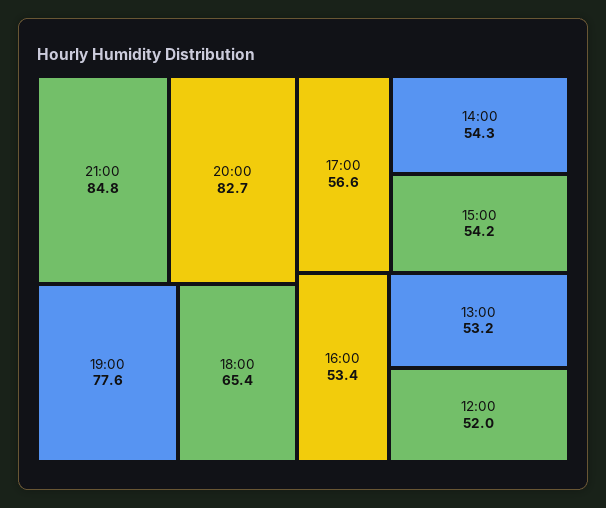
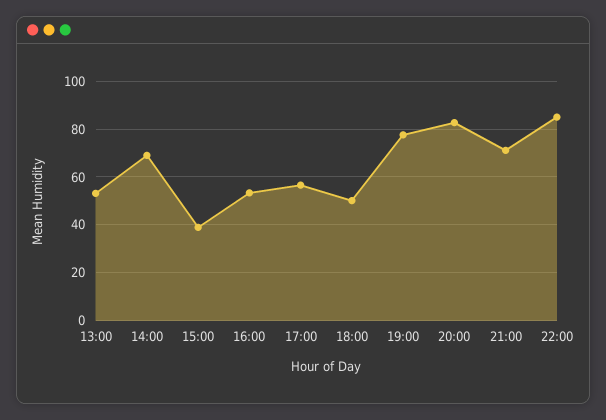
21:00: 84.8 -> 70
18:00: 65.4 -> 50
14:00: 54.3 -> 70
15:00: 54.2 -> 40
12:00: 52 -> none
22:00: none -> 85

